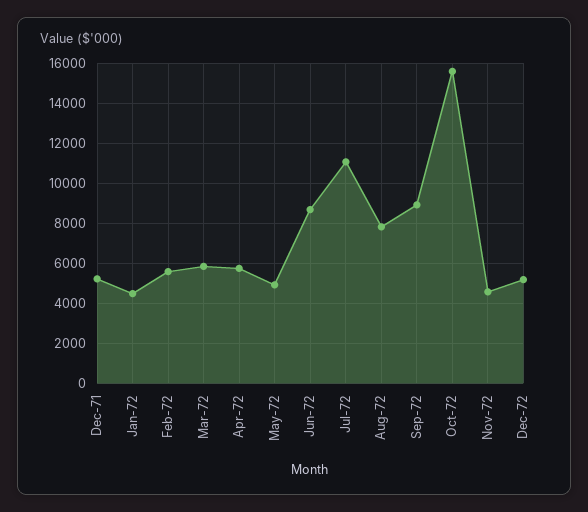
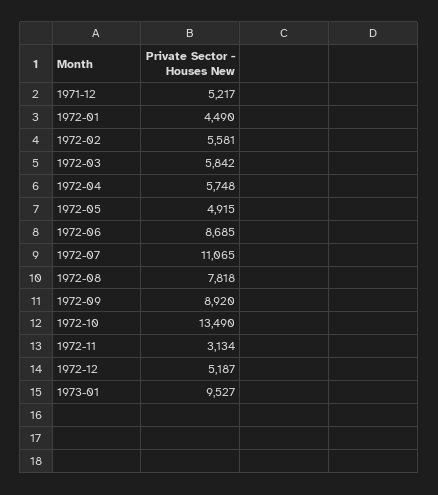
Oct-72: 15500 -> 13490
Nov-72: 4500 -> 3134
1973-01: none -> 9527

